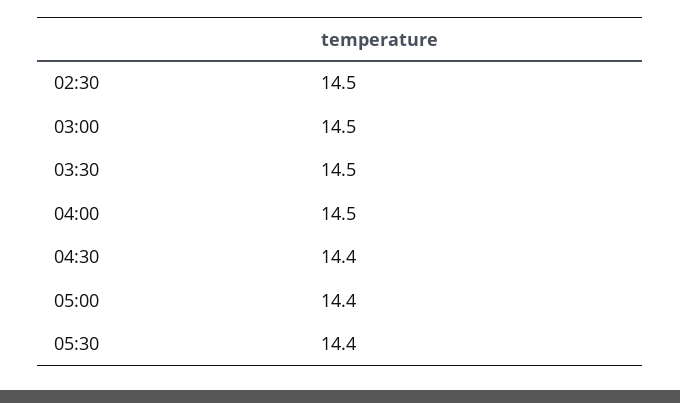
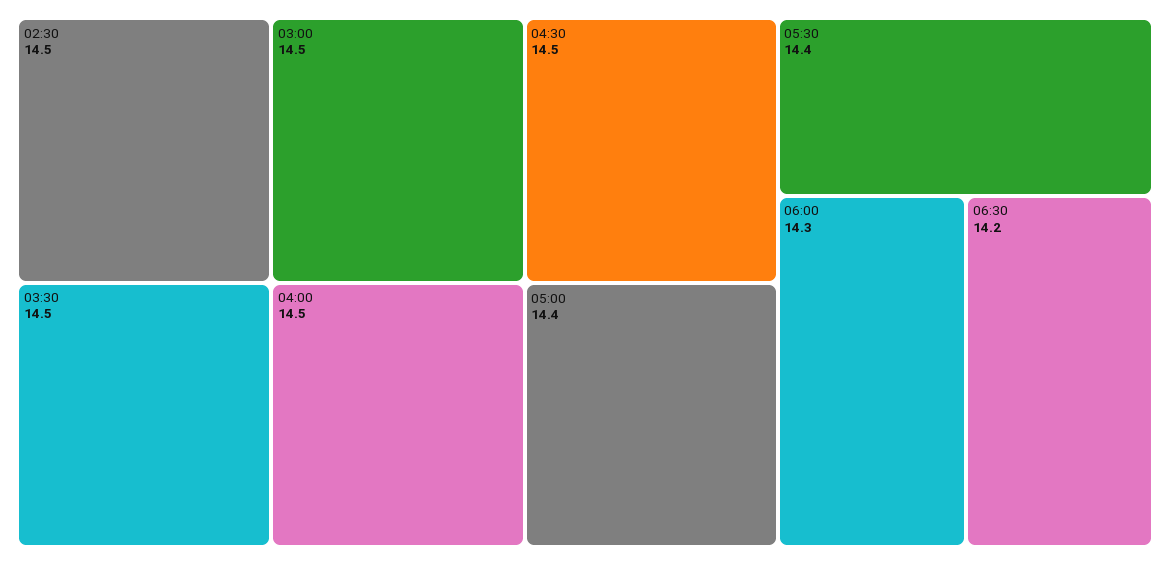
04:30: 14.4 -> 14.5
06:00: none -> 14.3
06:30: none -> 14.2

